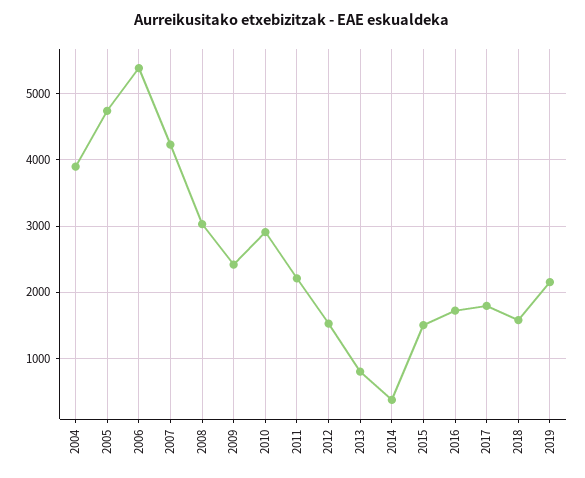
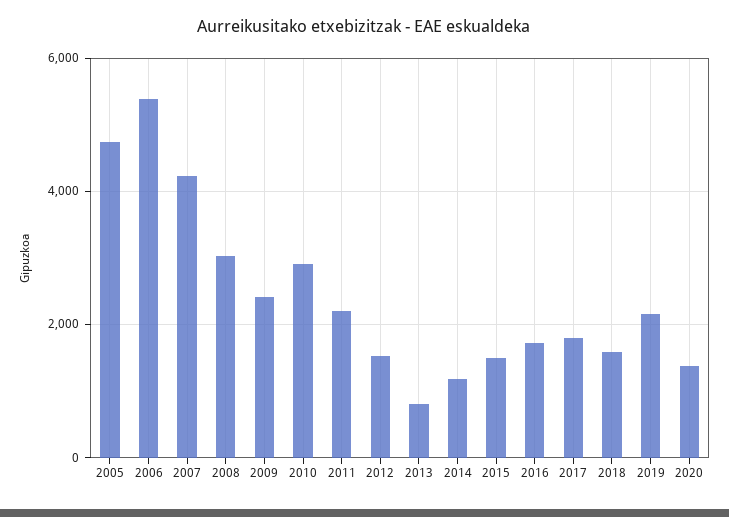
2004: 3900 -> none
2014: 400 -> 1200
2020: none -> 1400

